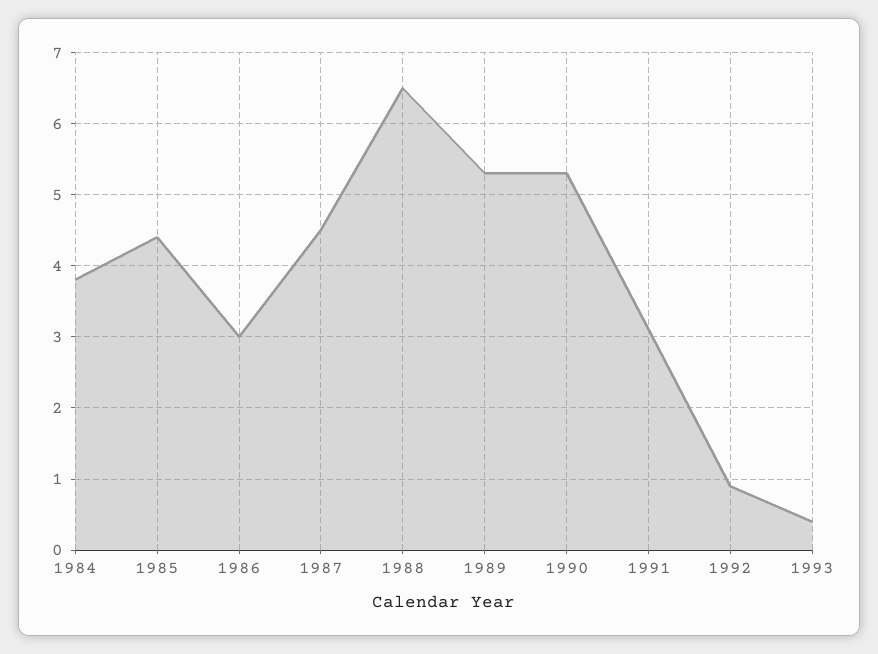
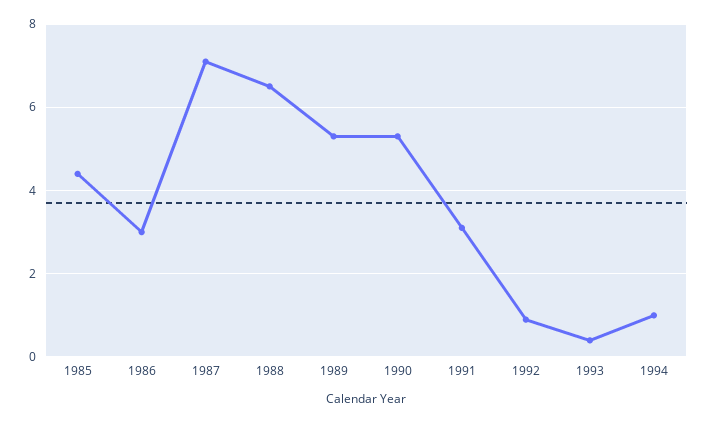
1984: 3.8 -> none
1987: 4.5 -> 7
1994: none -> 1

